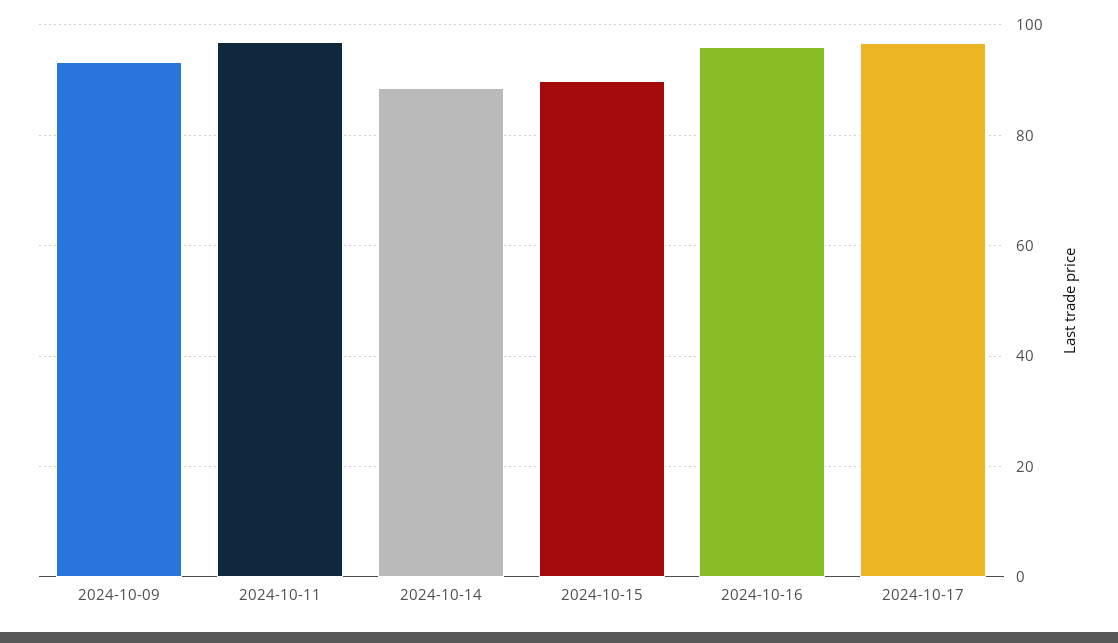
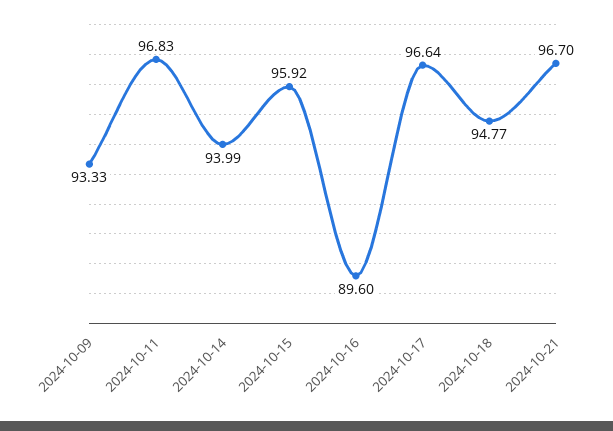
2024-10-14: 88 -> 93.99
2024-10-15: 90 -> 95.92
2024-10-16: 96 -> 89.6
2024-10-18: none -> 94.77
2024-10-21: none -> 96.7

